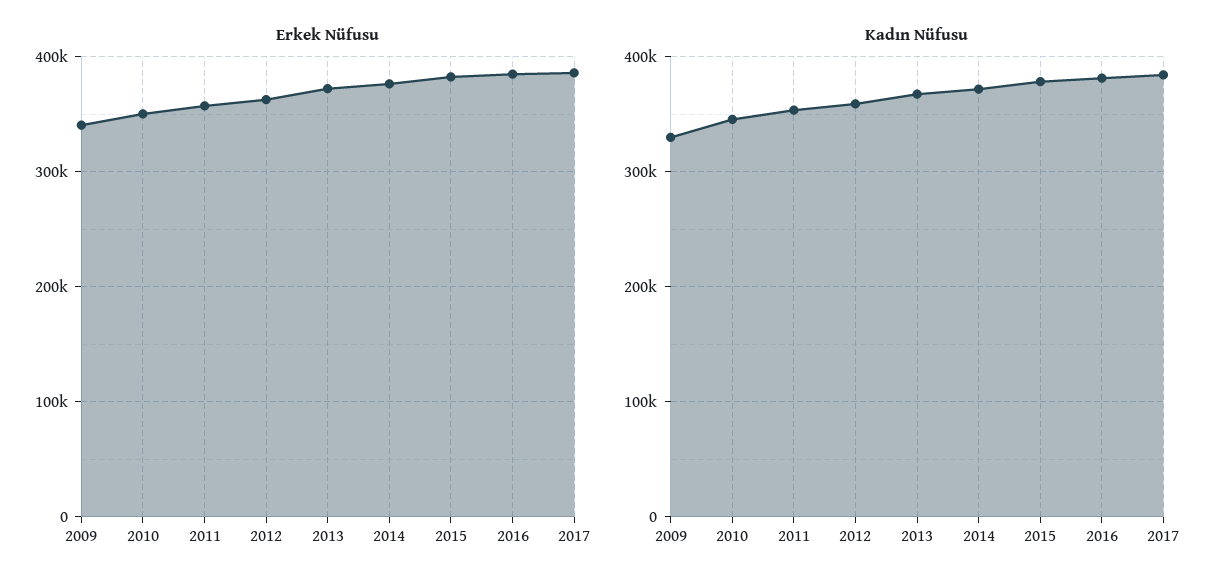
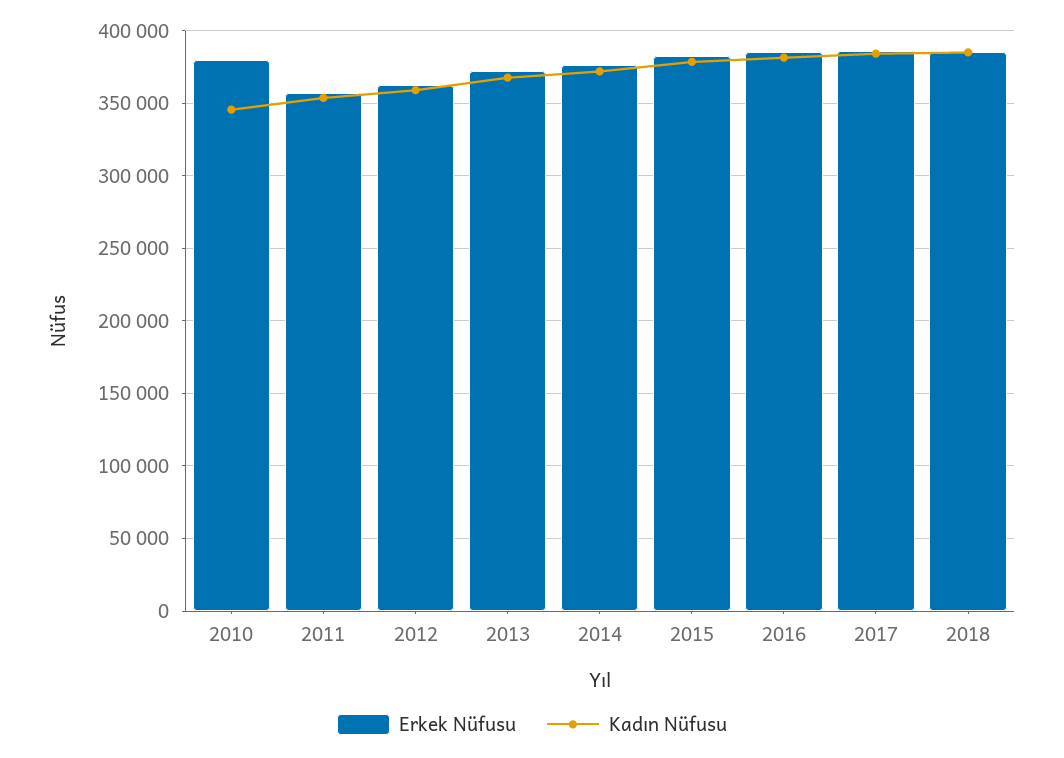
Erkek Nüfusu, 2009: 340000 -> none
Erkek Nüfusu, 2010: 350000 -> 380000
Kadın Nüfusu, 2009: 330000 -> none
Erkek Nüfusu, 2018: none -> 385000
Kadın Nüfusu, 2018: none -> 385000

